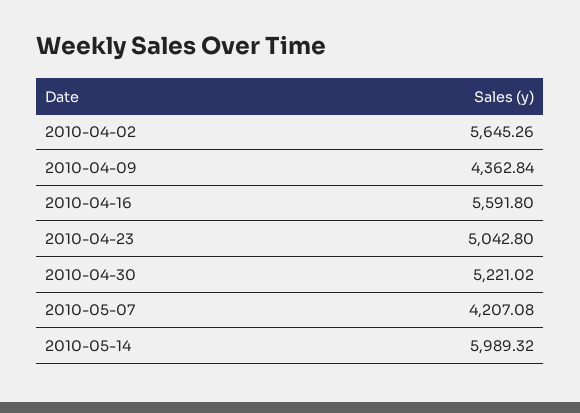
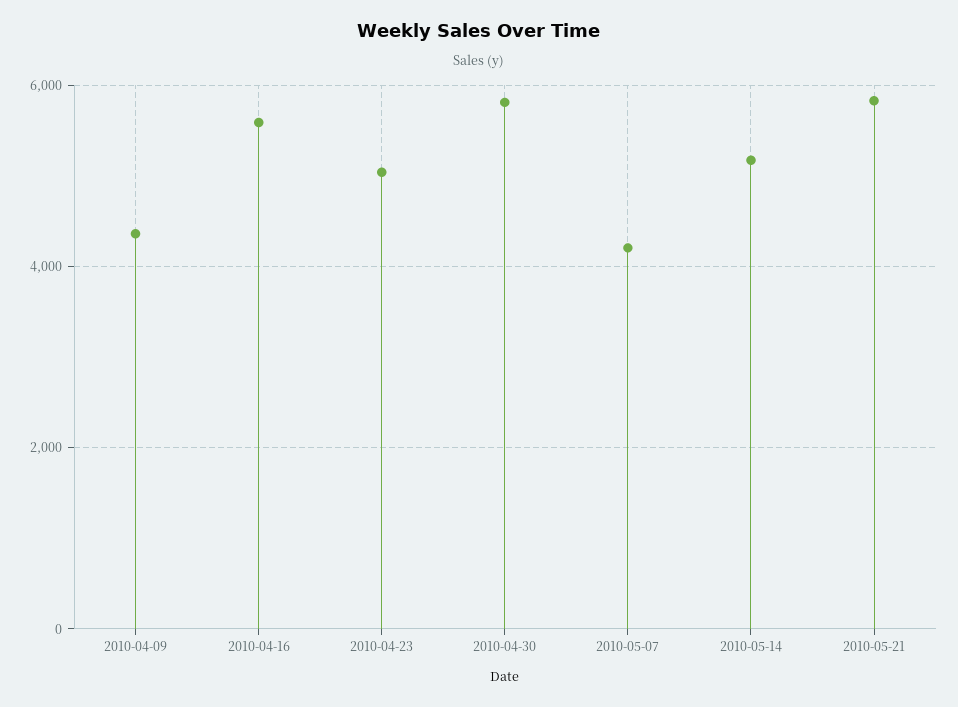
2010-04-02: 5645.26 -> none
2010-04-30: 5221.02 -> 5800
2010-05-14: 5989.32 -> 5200
2010-05-21: none -> 5800

